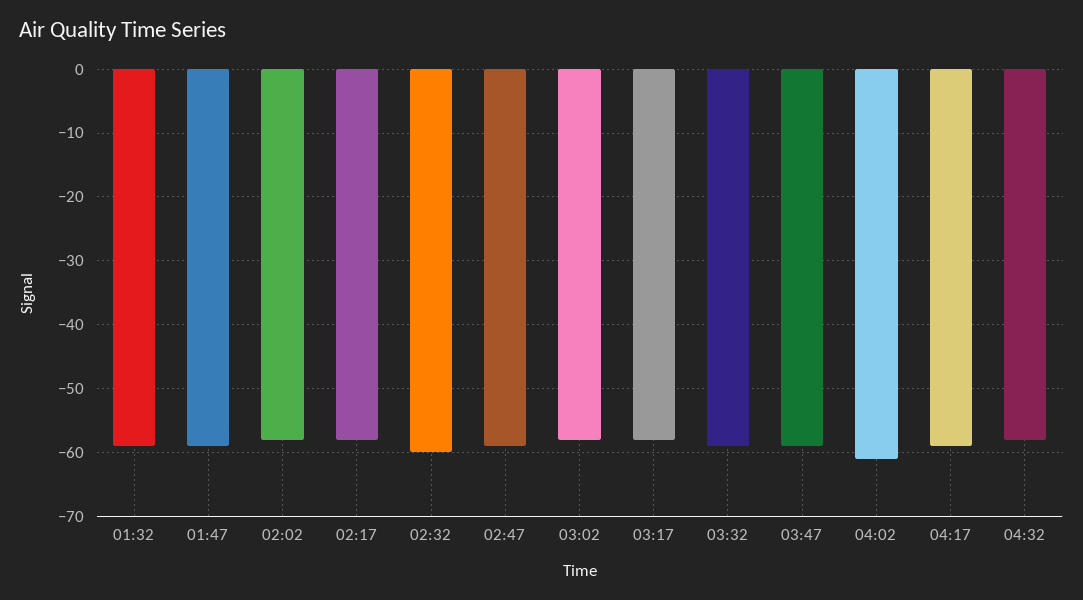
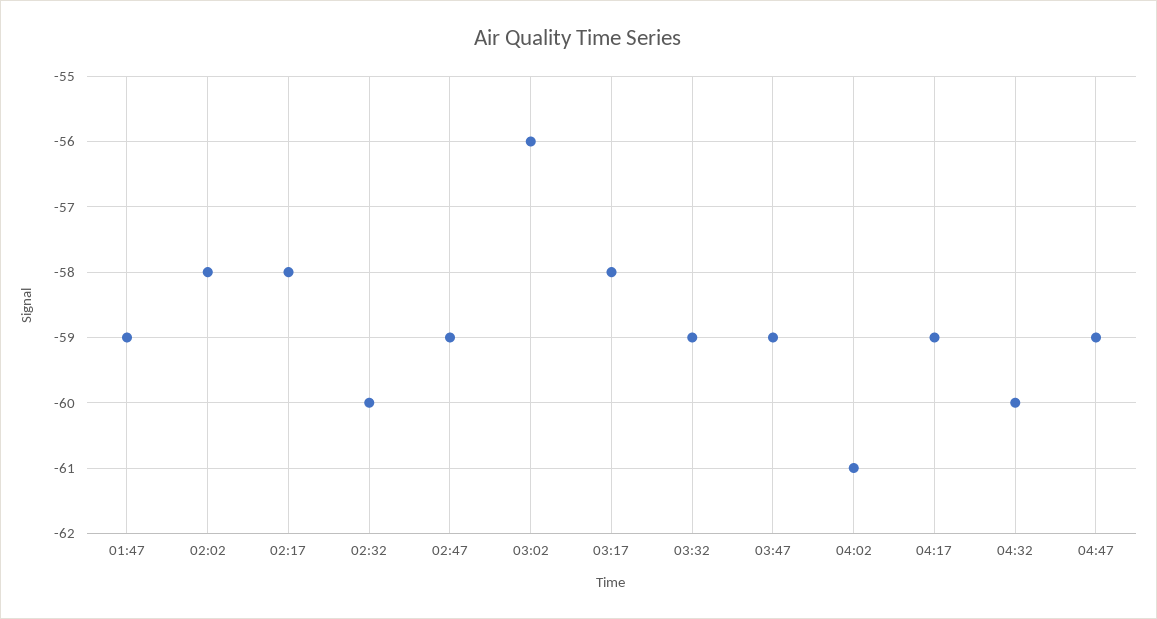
01:32: -59 -> none
03:02: -58 -> -56
04:32: -58 -> -60
04:47: none -> -59

